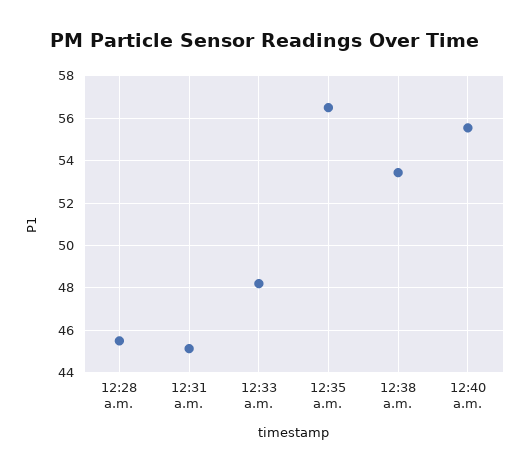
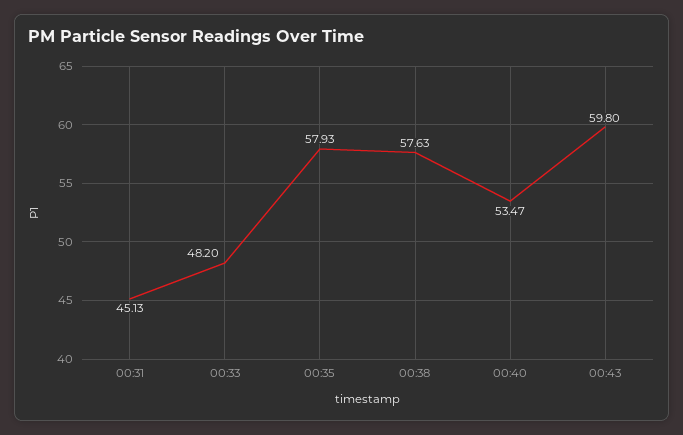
12:28 a.m.: 45.5 -> none
12:35 a.m.: 56.5 -> 57.93
12:38 a.m.: 53.5 -> 57.63
12:40 a.m.: 55.5 -> 53.47
00:43: none -> 59.8

